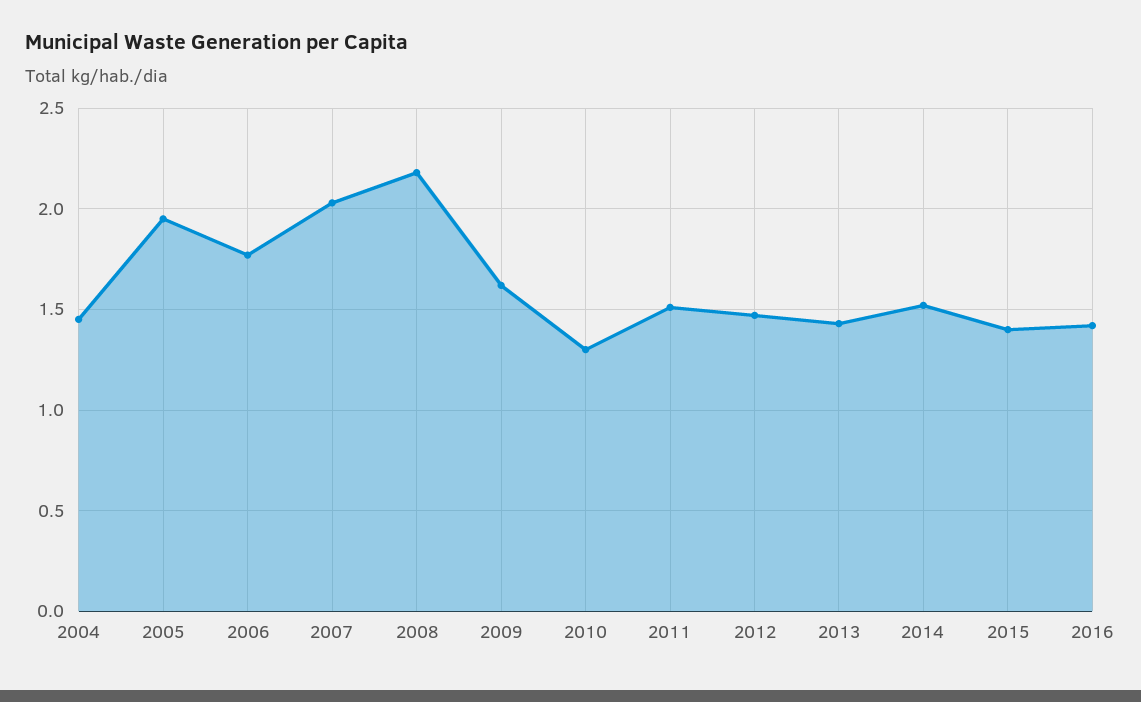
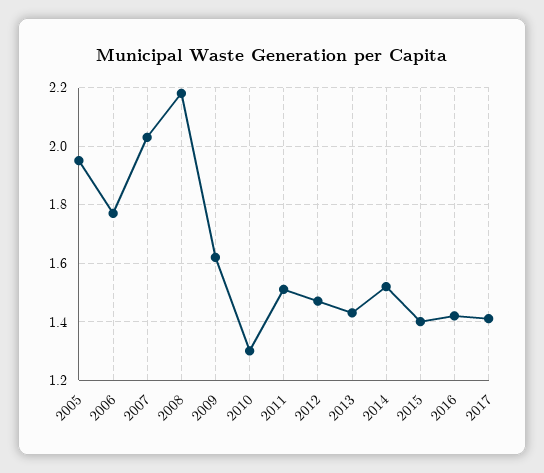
2004: 1.45 -> none
2017: none -> 1.4

